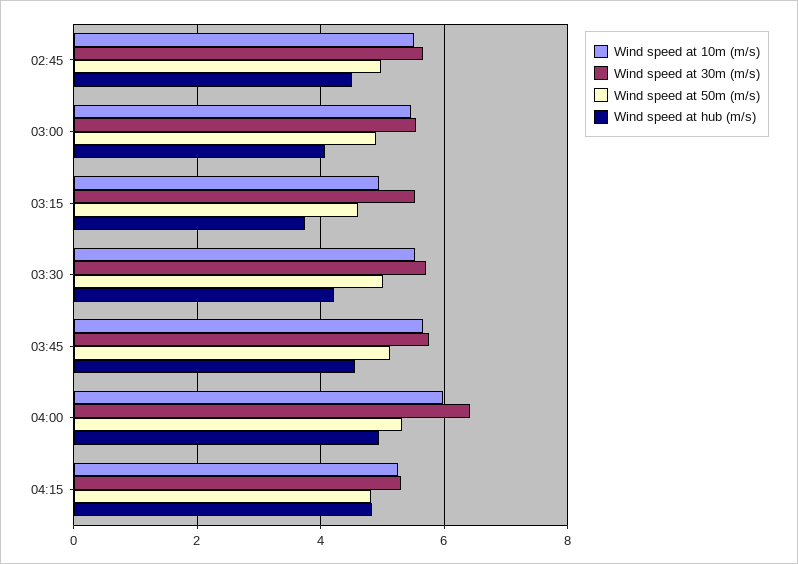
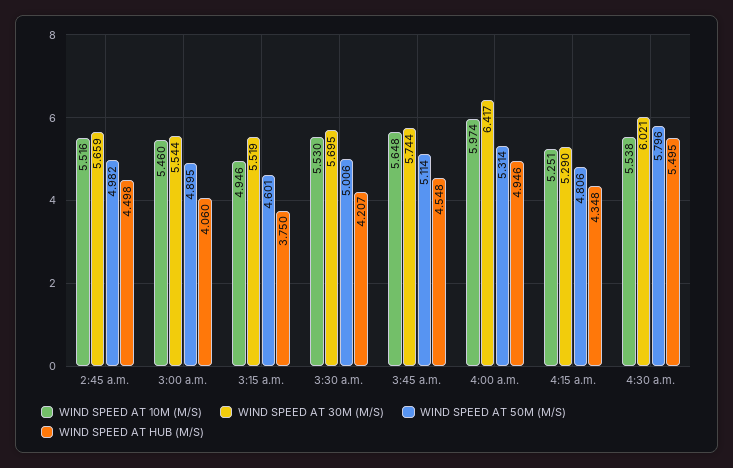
Wind speed at hub (m/s), 04:15: 4.8 -> 4.348
Wind speed at 10m (m/s), 4:30 a.m.: none -> 5.538
Wind speed at 30m (m/s), 4:30 a.m.: none -> 6.021
Wind speed at 50m (m/s), 4:30 a.m.: none -> 5.796
Wind speed at hub (m/s), 4:30 a.m.: none -> 5.495

